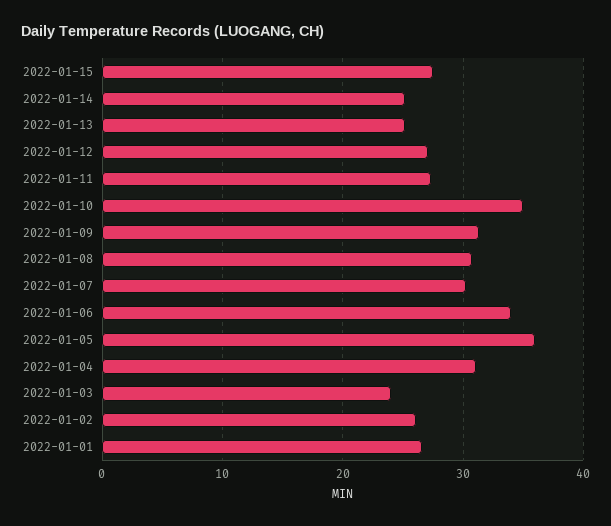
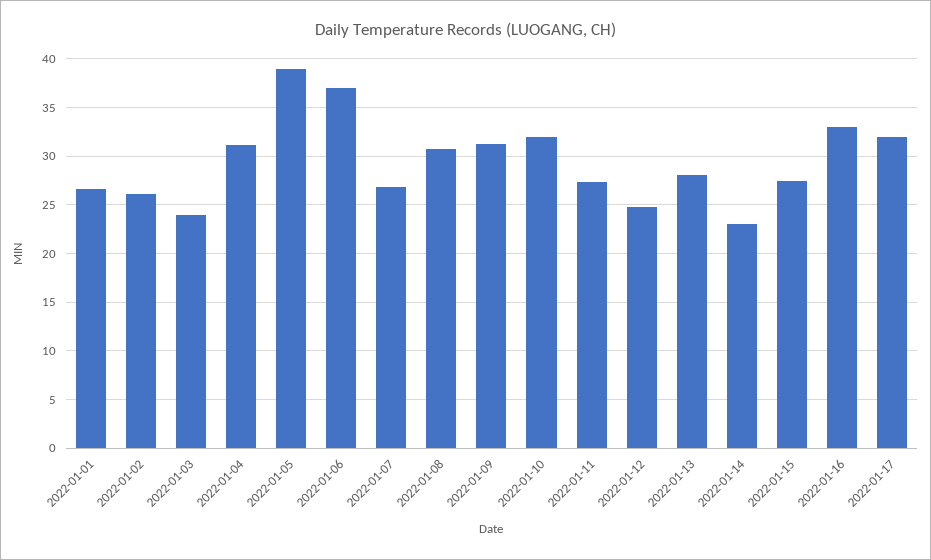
2022-01-14: 25 -> 23
2022-01-13: 25 -> 28
2022-01-12: 27 -> 25
2022-01-10: 35 -> 32
2022-01-07: 30 -> 27
2022-01-06: 34 -> 37
2022-01-05: 36 -> 39
2022-01-16: none -> 33
2022-01-17: none -> 32

